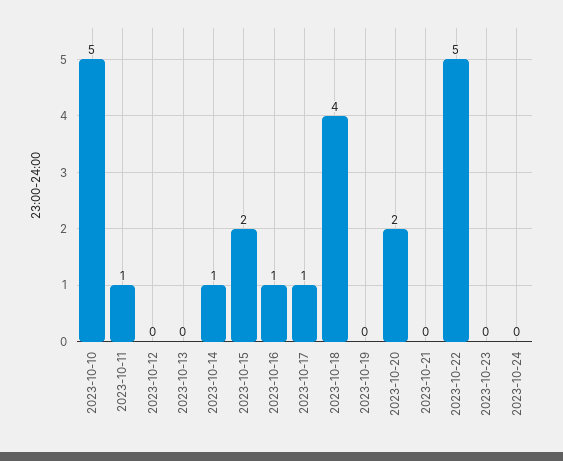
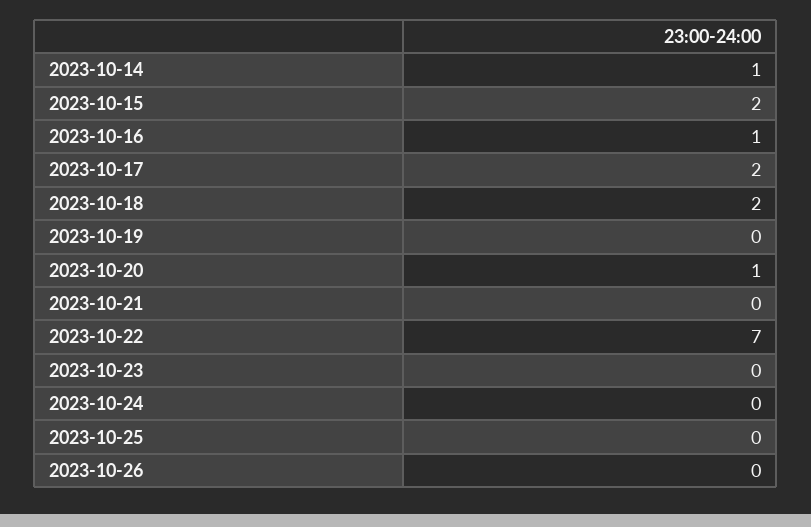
2023-10-10: 5 -> none
2023-10-11: 1 -> none
2023-10-12: 0 -> none
2023-10-13: 0 -> none
2023-10-17: 1 -> 2
2023-10-18: 4 -> 2
2023-10-20: 2 -> 1
2023-10-22: 5 -> 7
2023-10-25: none -> 0
2023-10-26: none -> 0

